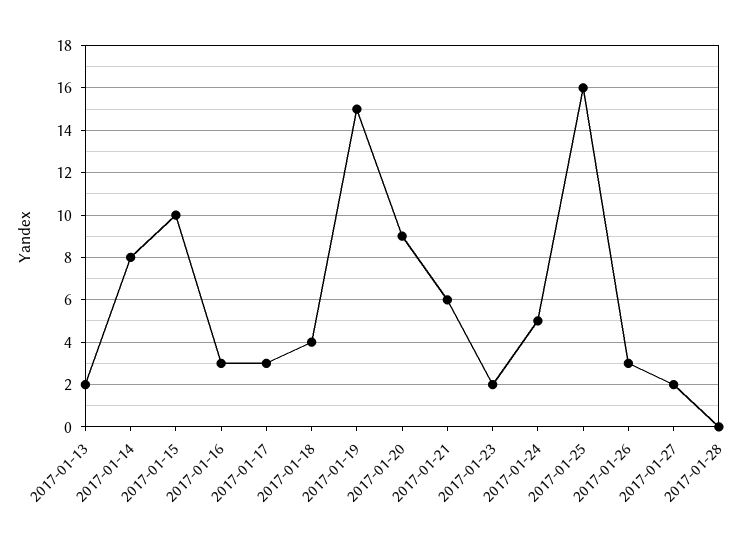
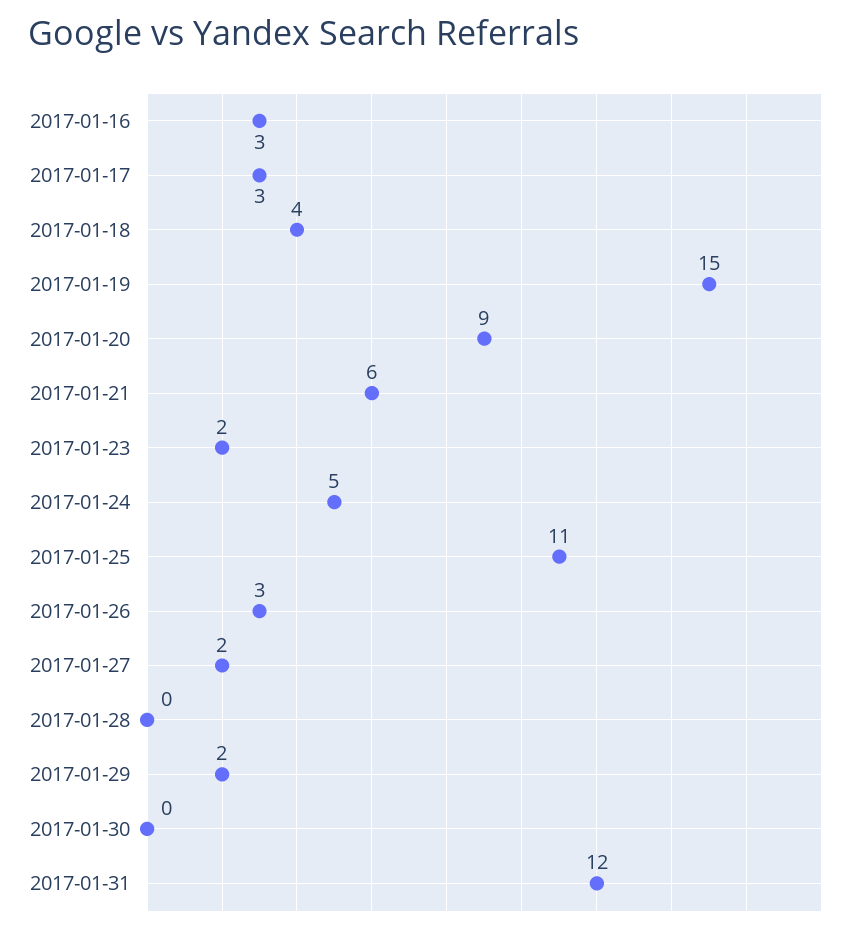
2017-01-13: 2 -> none
2017-01-14: 8 -> none
2017-01-15: 10 -> none
2017-01-25: 16 -> 11
2017-01-29: none -> 2
2017-01-30: none -> 0
2017-01-31: none -> 12

